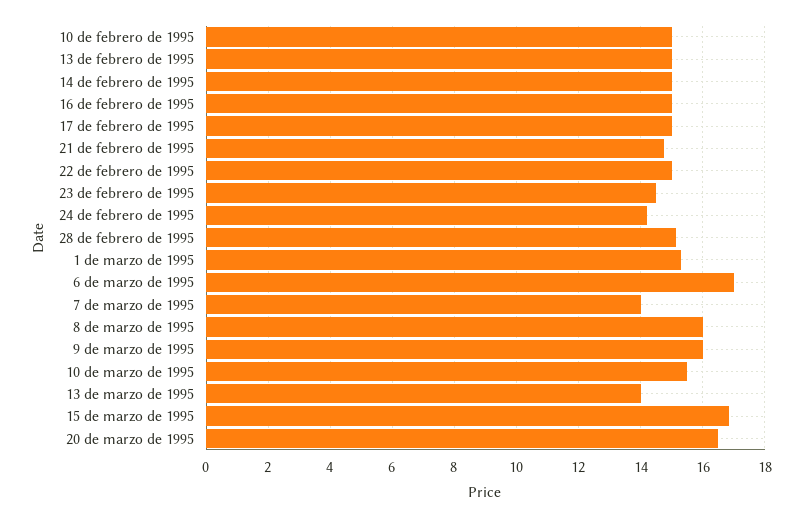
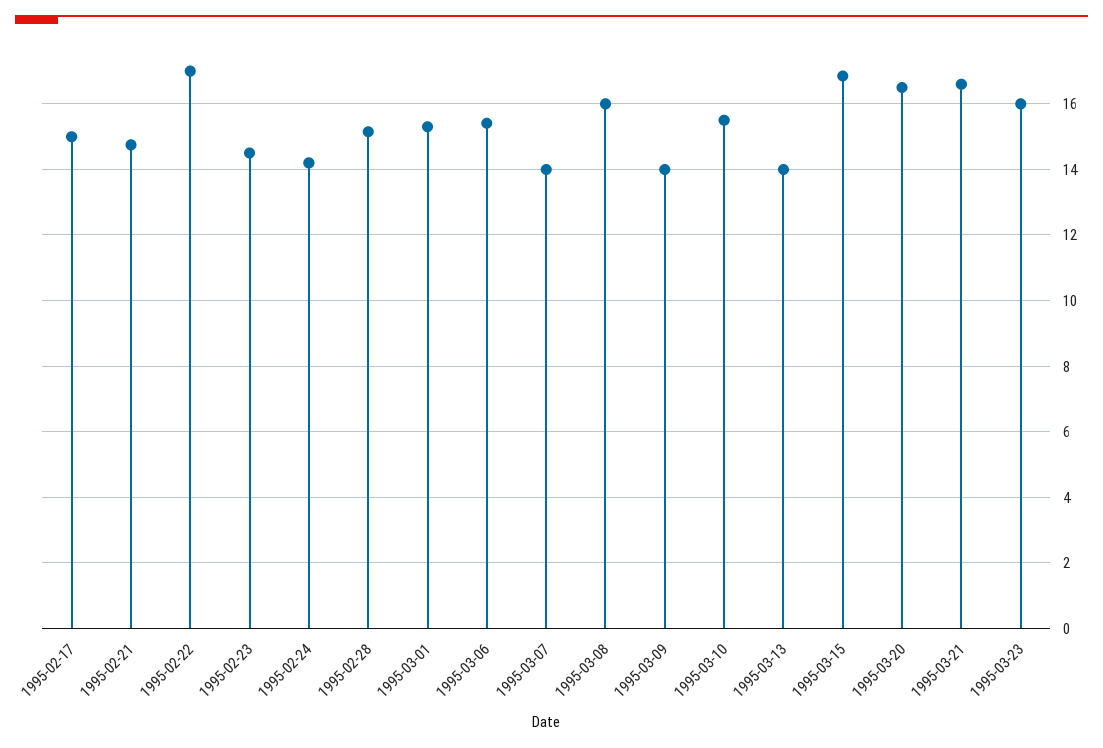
10 de febrero de 1995: 15 -> none
13 de febrero de 1995: 15 -> none
14 de febrero de 1995: 15 -> none
16 de febrero de 1995: 15 -> none
22 de febrero de 1995: 15 -> 17
6 de marzo de 1995: 17 -> 15.4
9 de marzo de 1995: 16 -> 14
1995-03-21: none -> 16.6
1995-03-23: none -> 16

